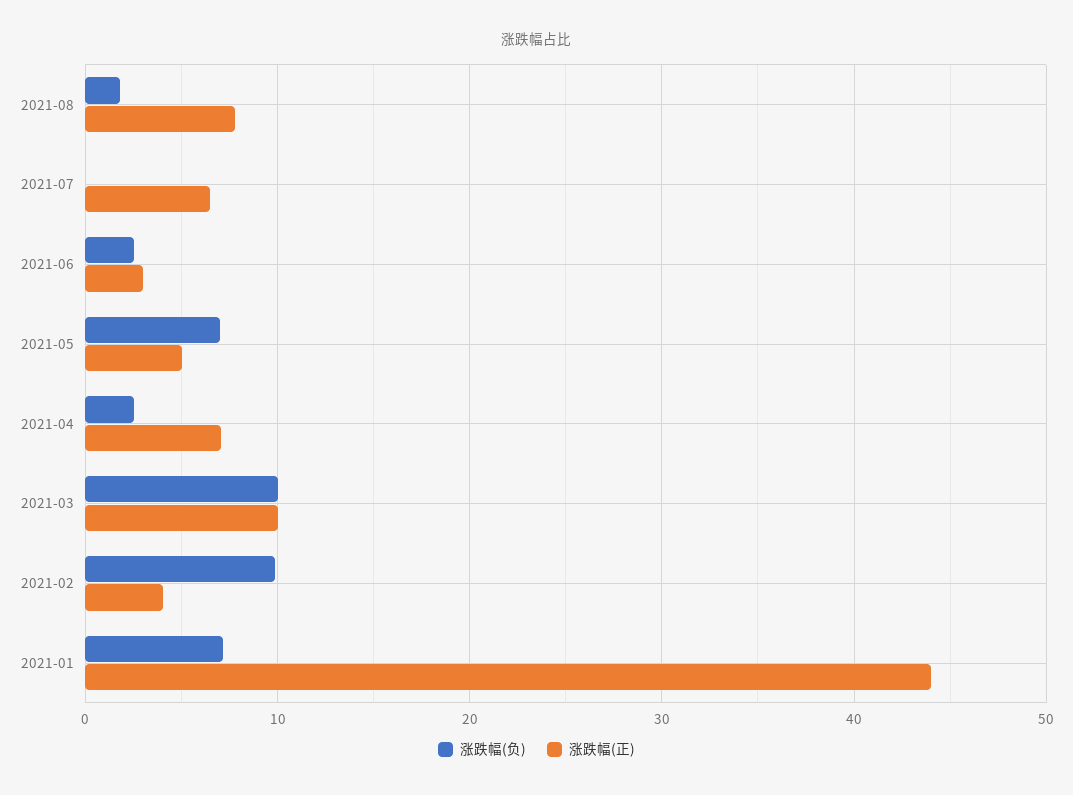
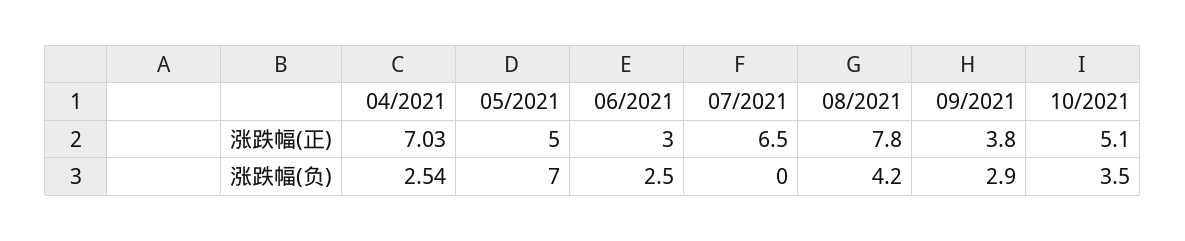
涨跌幅(负), 2021-08: 2 -> 4.2
涨跌幅(负), 2021-03: 10 -> none
涨跌幅(正), 2021-03: 10 -> none
涨跌幅(负), 2021-02: 10 -> none
涨跌幅(正), 2021-02: 4 -> none
涨跌幅(负), 2021-01: 7 -> none
涨跌幅(正), 2021-01: 44 -> none
涨跌幅(正), 09/2021: none -> 3.8
涨跌幅(正), 10/2021: none -> 5.1
涨跌幅(负), 09/2021: none -> 2.9
涨跌幅(负), 10/2021: none -> 3.5

